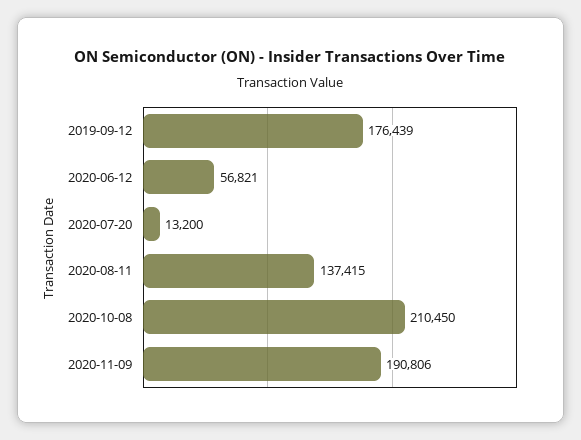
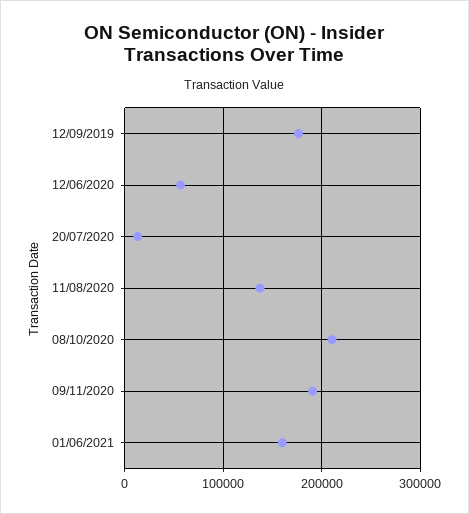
01/06/2021: none -> 160000

